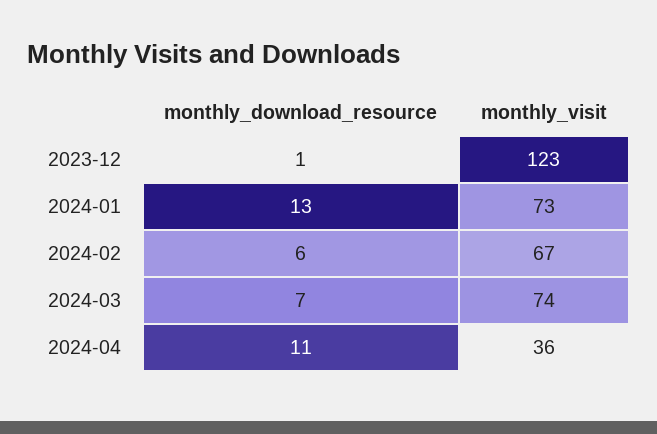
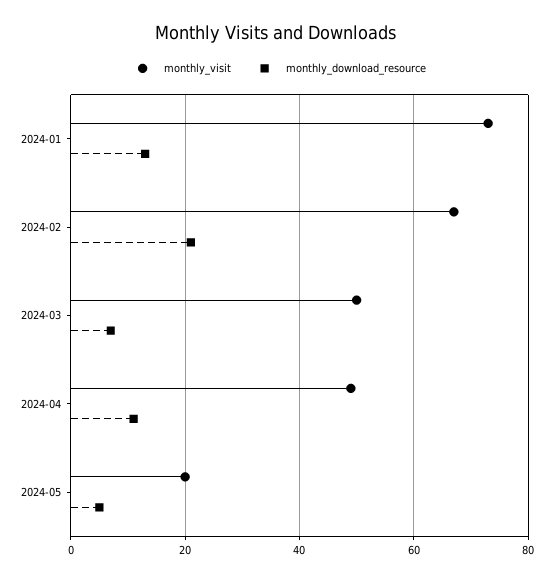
monthly_download_resource, 2023-12: 1 -> none
monthly_visit, 2023-12: 123 -> none
monthly_download_resource, 2024-02: 6 -> 20
monthly_visit, 2024-03: 74 -> 50
monthly_visit, 2024-04: 36 -> 50
monthly_visit, 2024-05: none -> 20
monthly_download_resource, 2024-05: none -> 5

